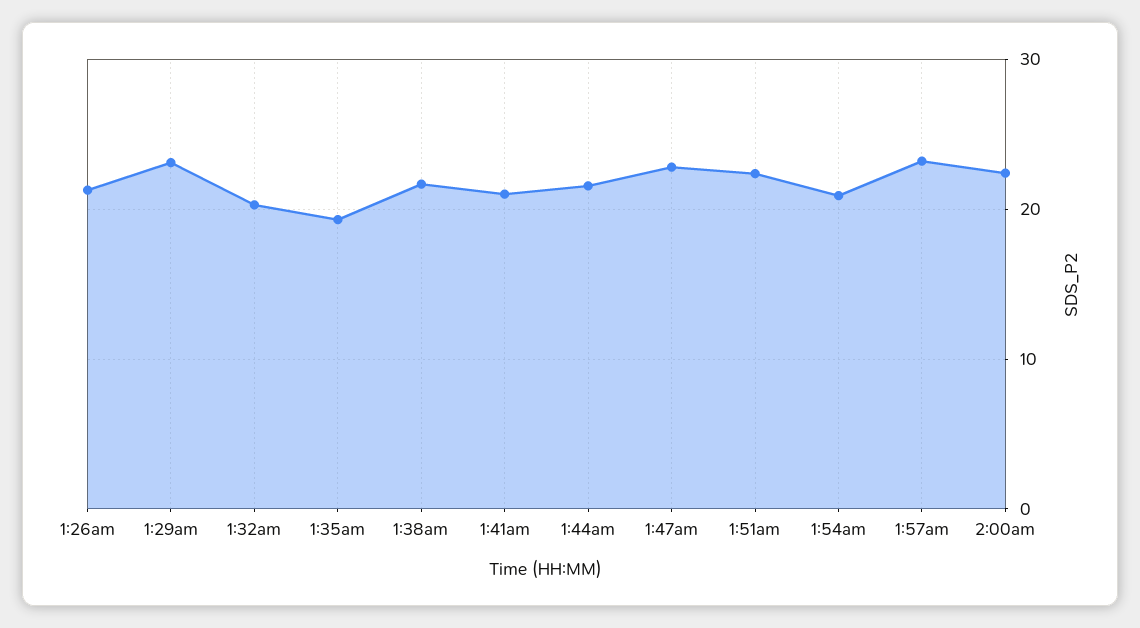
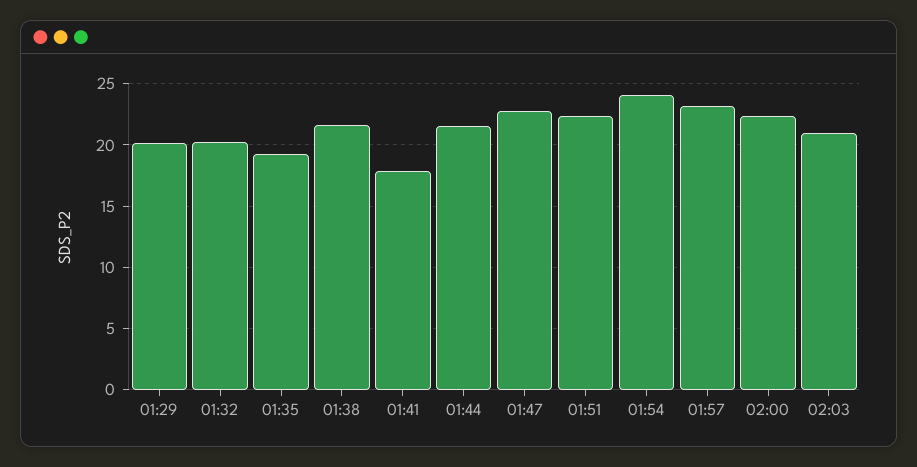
1:26am: 21 -> none
1:29am: 23 -> 20
1:41am: 21 -> 18
1:54am: 21 -> 24
02:03: none -> 21

